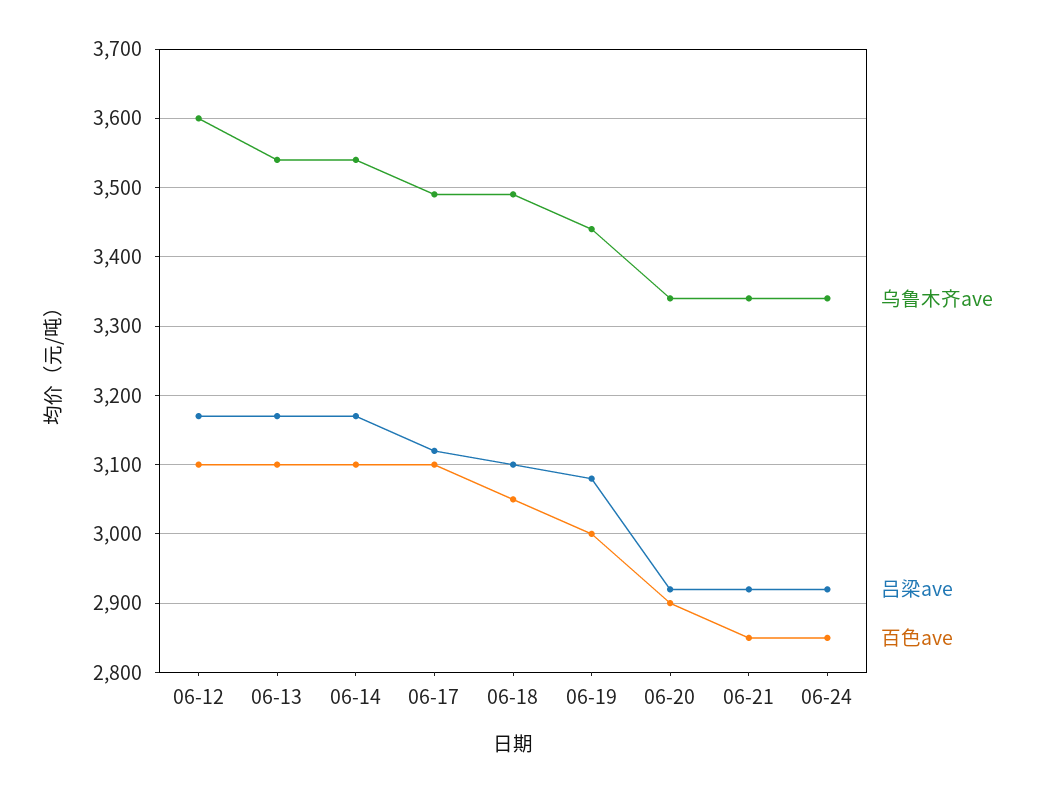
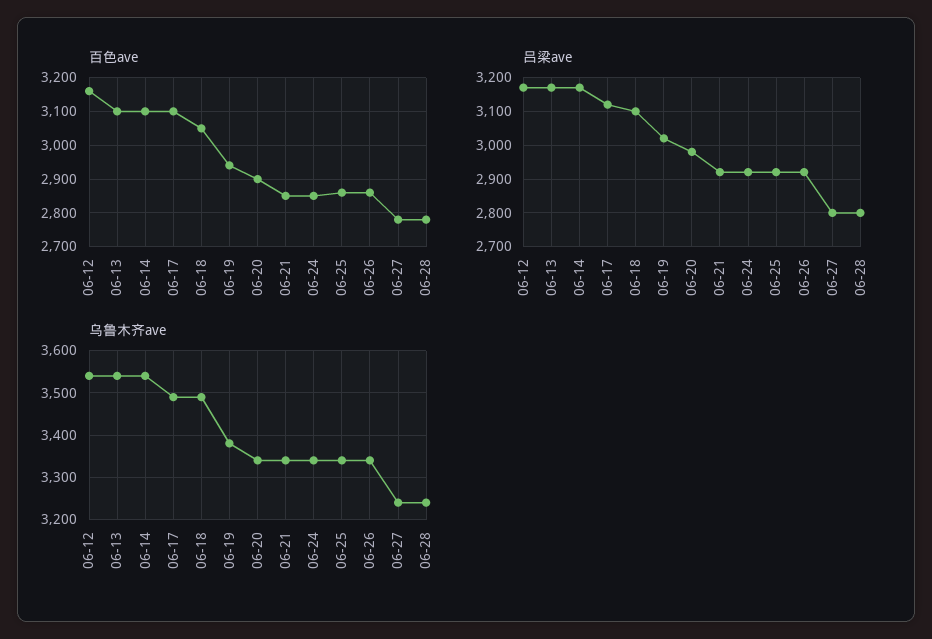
乌鲁木齐ave, 06-12: 3600 -> 3540
百色ave, 06-12: 3100 -> 3160
乌鲁木齐ave, 06-19: 3440 -> 3380
吕梁ave, 06-19: 3080 -> 3020
百色ave, 06-19: 3000 -> 2940
吕梁ave, 06-20: 2920 -> 2980
百色ave, 06-25: none -> 2860
百色ave, 06-26: none -> 2860
百色ave, 06-27: none -> 2780
百色ave, 06-28: none -> 2780
吕梁ave, 06-25: none -> 2920
吕梁ave, 06-26: none -> 2920
吕梁ave, 06-27: none -> 2800
吕梁ave, 06-28: none -> 2800
乌鲁木齐ave, 06-25: none -> 3340
乌鲁木齐ave, 06-26: none -> 3340
乌鲁木齐ave, 06-27: none -> 3240
乌鲁木齐ave, 06-28: none -> 3240

